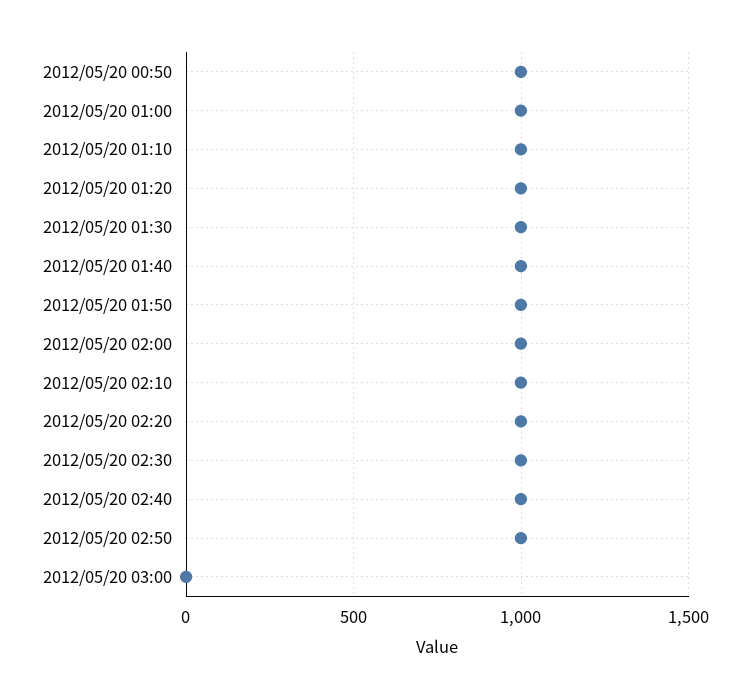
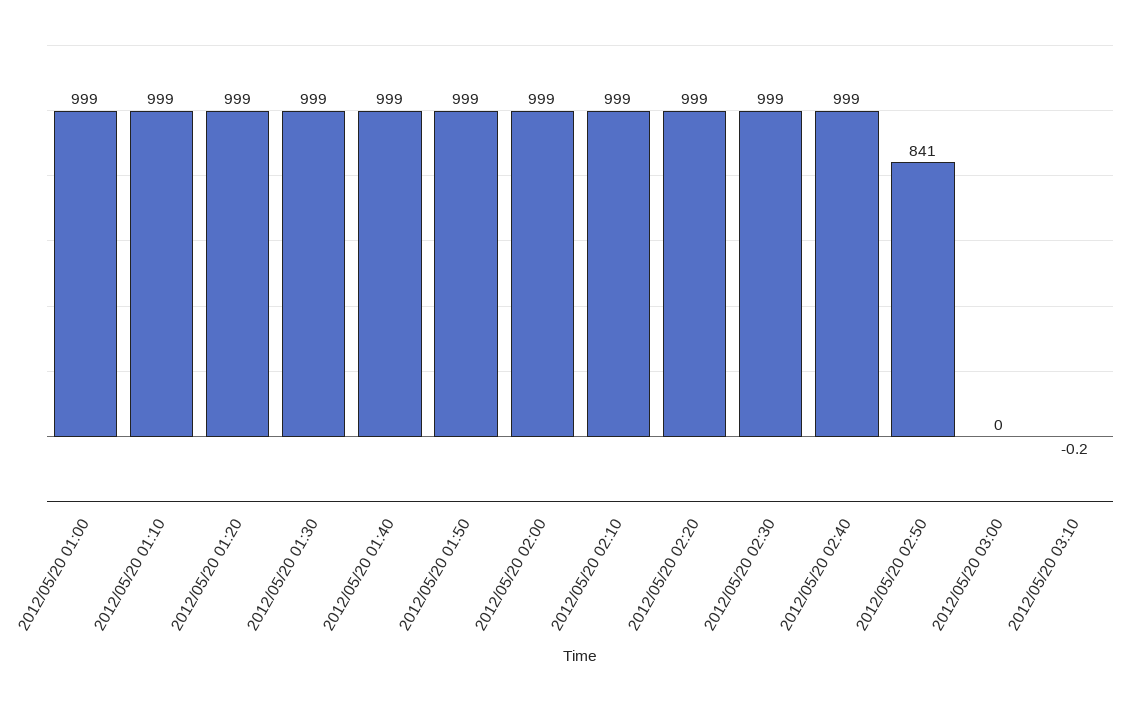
2012/05/20 00:50: 1000 -> none
2012/05/20 02:50: 1000 -> 841
2012/05/20 03:10: none -> -0.2

